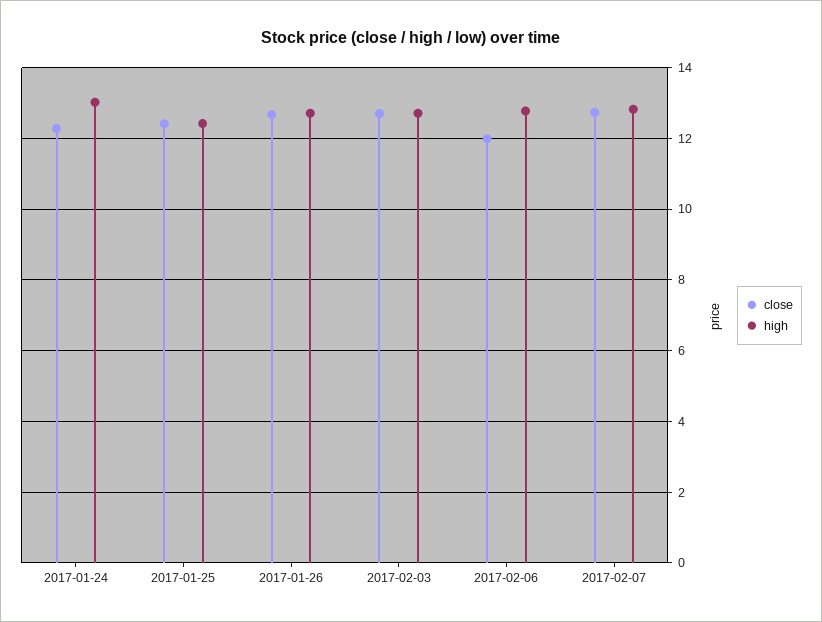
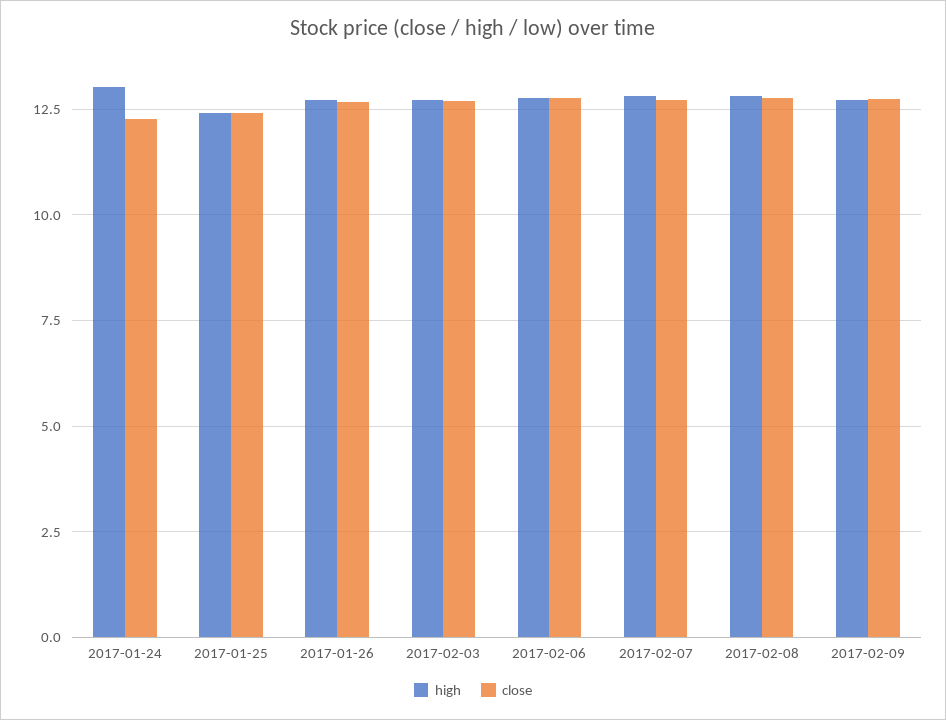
close, 2017-02-06: 12 -> 12.75
high, 2017-02-08: none -> 12.75
close, 2017-02-08: none -> 12.75
high, 2017-02-09: none -> 12.75
close, 2017-02-09: none -> 12.75

